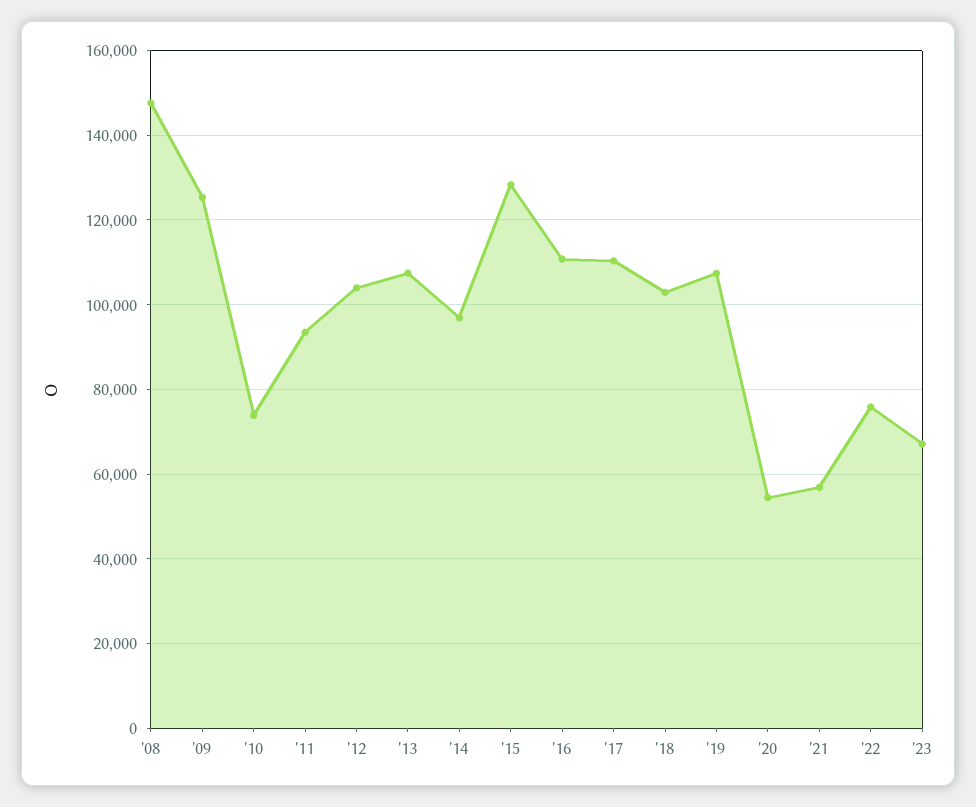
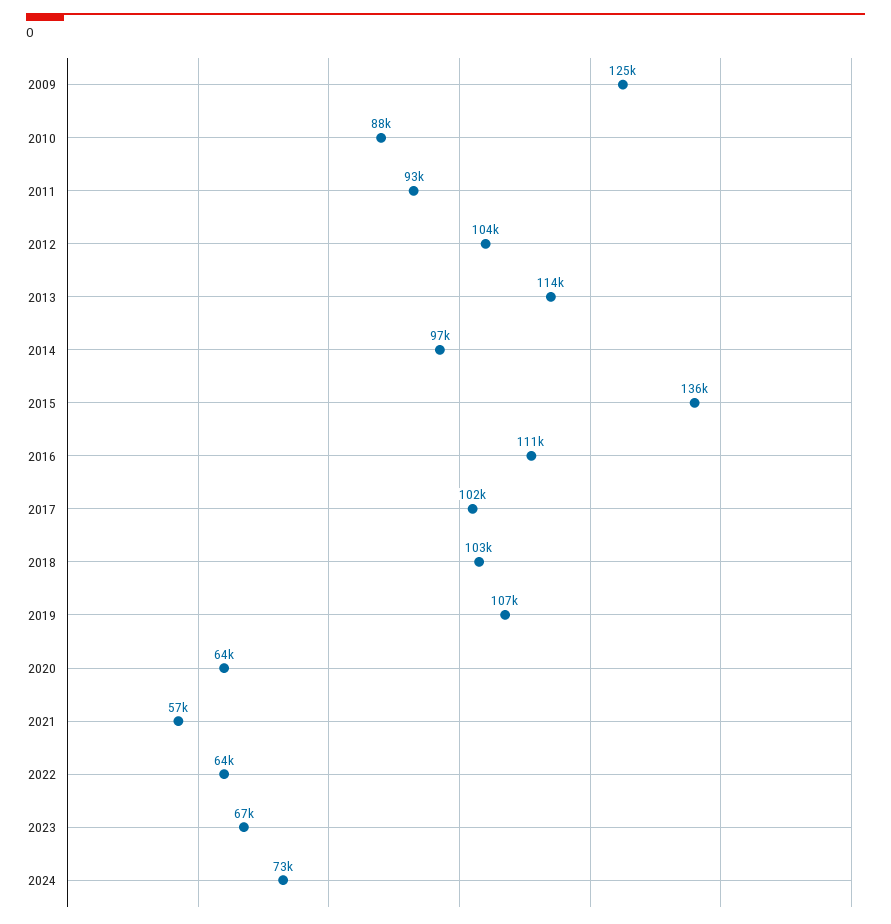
'08: 148000 -> none
'10: 74000 -> 88000
'13: 108000 -> 114000
'15: 128000 -> 136000
'17: 110000 -> 102000
'20: 54000 -> 64000
'22: 76000 -> 64000
2024: none -> 73000

